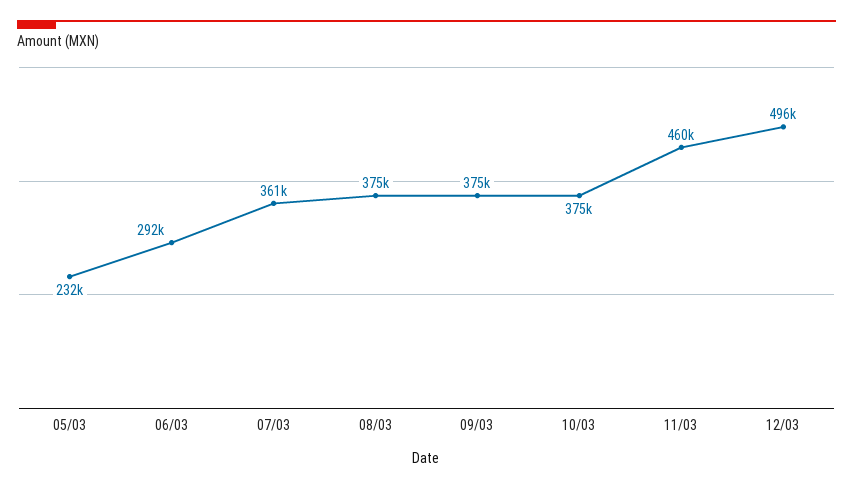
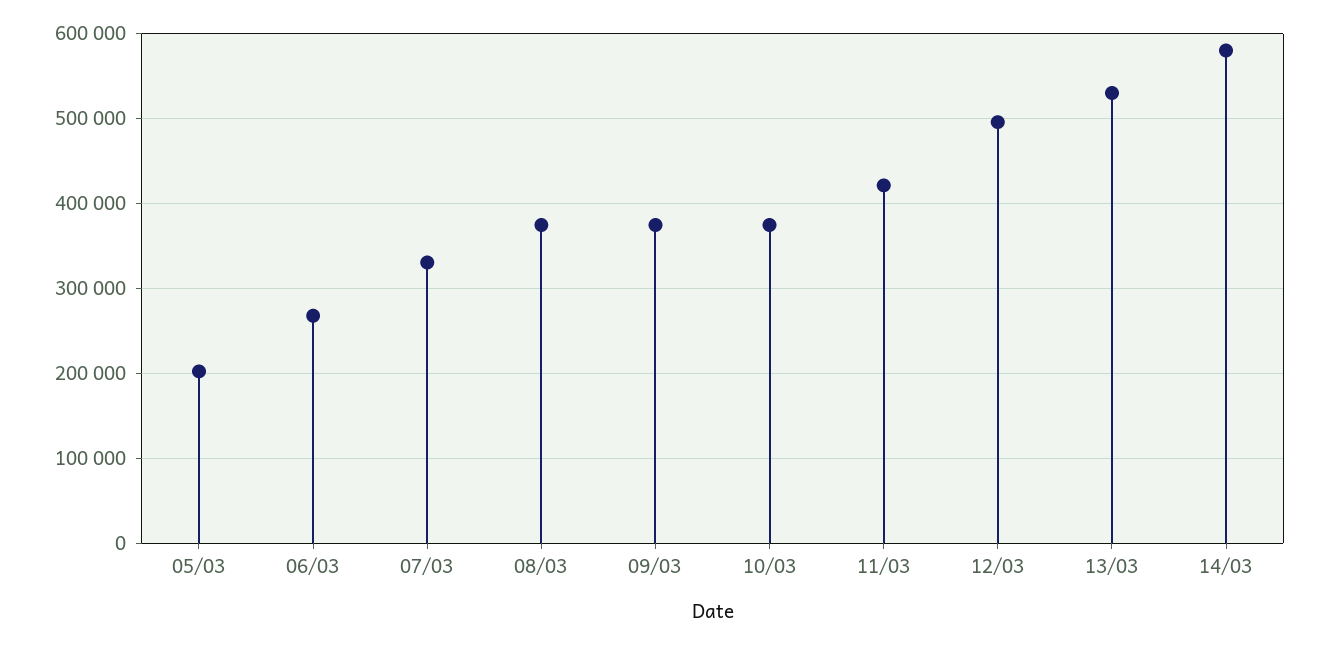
05/03: 232000 -> 200000
06/03: 292000 -> 270000
07/03: 361000 -> 330000
11/03: 460000 -> 420000
13/03: none -> 530000
14/03: none -> 580000

